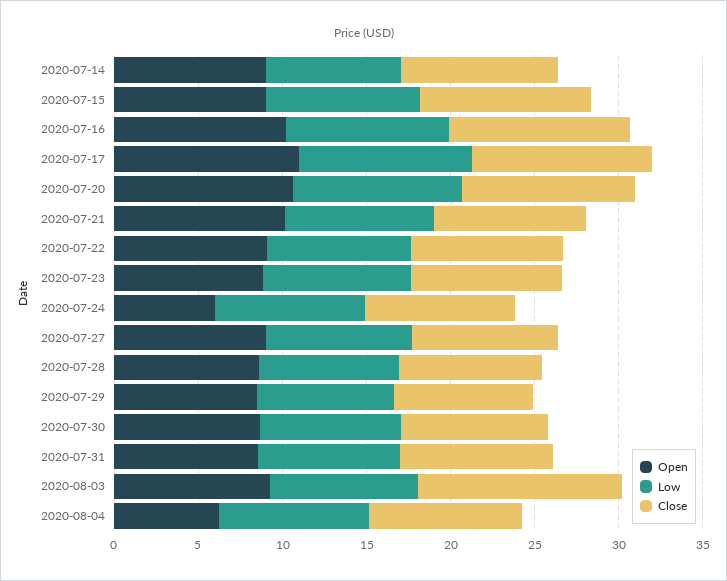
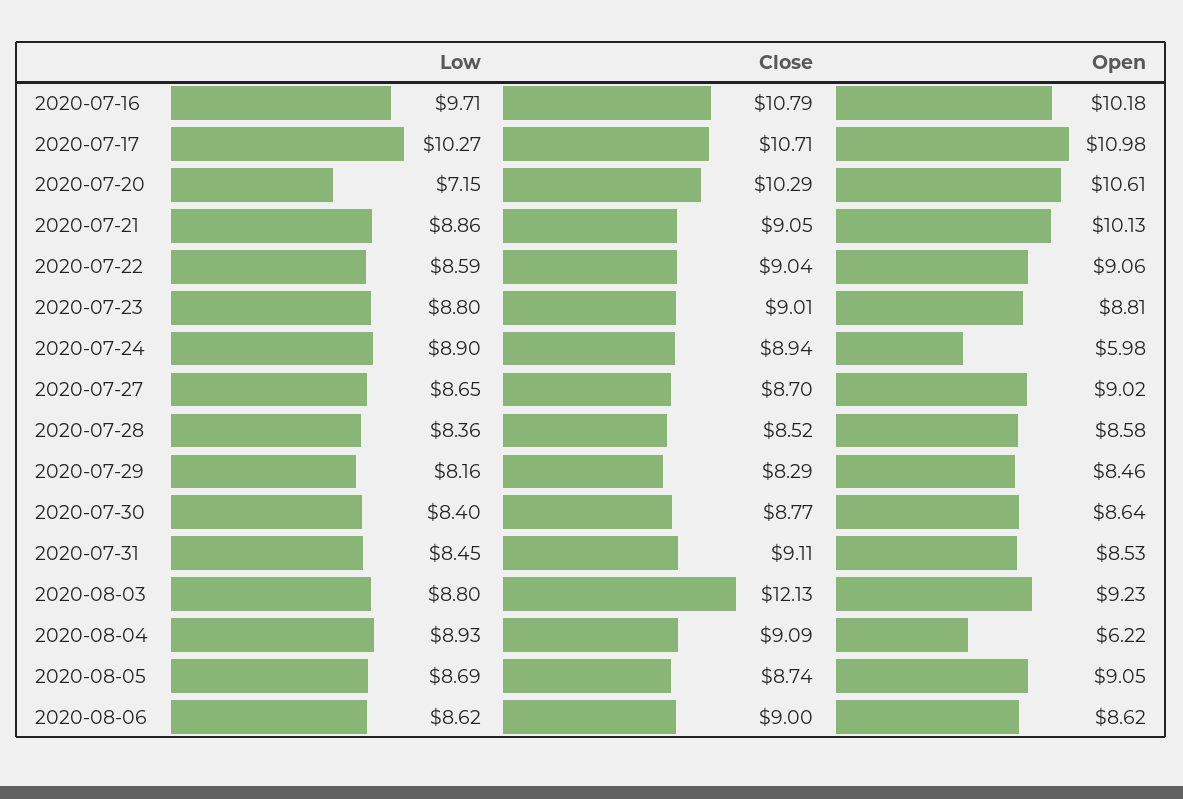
Open, 2020-07-14: 9 -> none
Low, 2020-07-14: 8 -> none
Close, 2020-07-14: 9 -> none
Open, 2020-07-15: 9 -> none
Low, 2020-07-15: 9 -> none
Close, 2020-07-15: 10 -> none
Low, 2020-07-20: 10 -> 7.15
Low, 2020-08-05: none -> 8.69
Close, 2020-08-05: none -> 8.74
Open, 2020-08-05: none -> 9.05
Low, 2020-08-06: none -> 8.62
Close, 2020-08-06: none -> 9
Open, 2020-08-06: none -> 8.62

